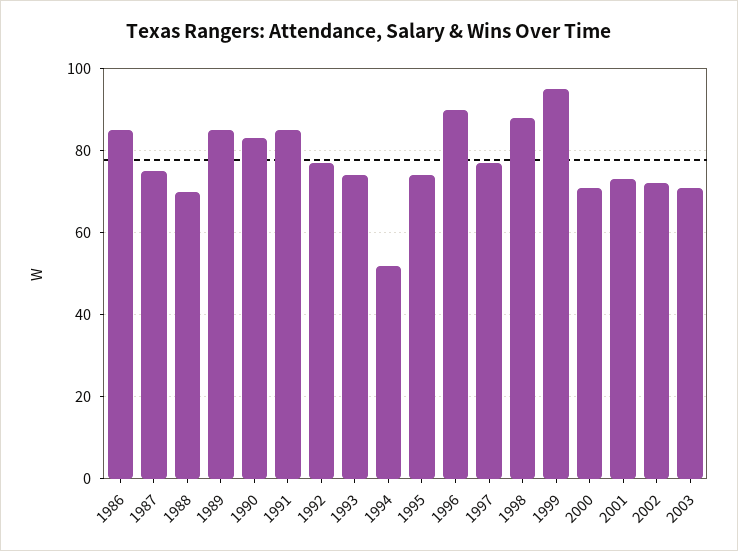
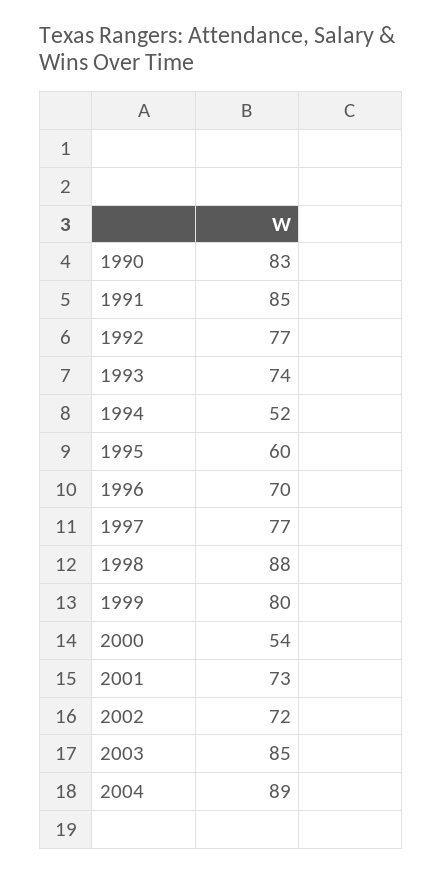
1986: 85 -> none
1987: 75 -> none
1988: 70 -> none
1989: 85 -> none
1995: 75 -> 60
1996: 90 -> 70
1999: 95 -> 80
2000: 70 -> 54
2003: 70 -> 85
2004: none -> 89

